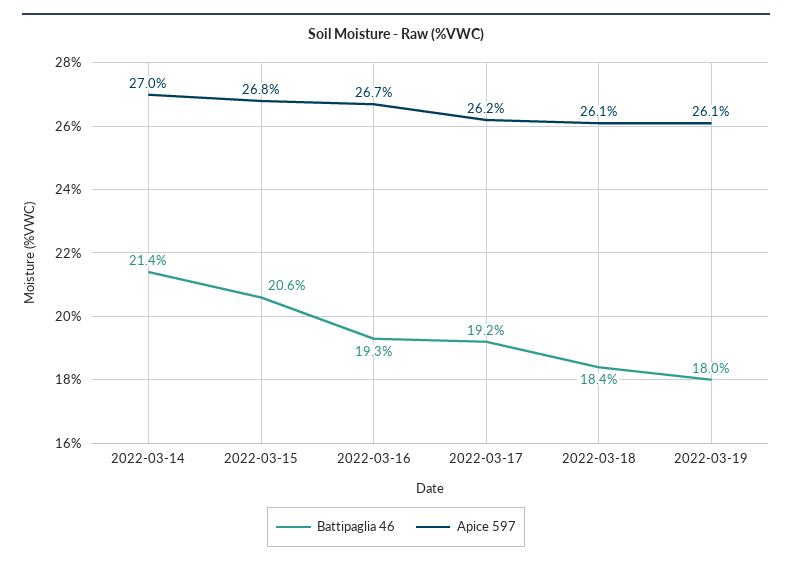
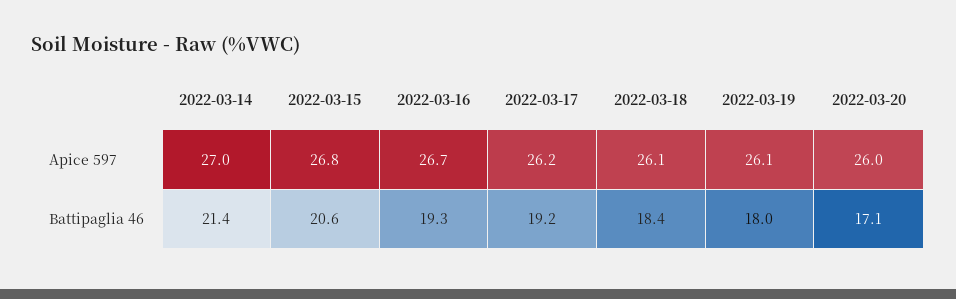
Apice 597, 2022-03-20: none -> 26
Battipaglia 46, 2022-03-20: none -> 17.1

